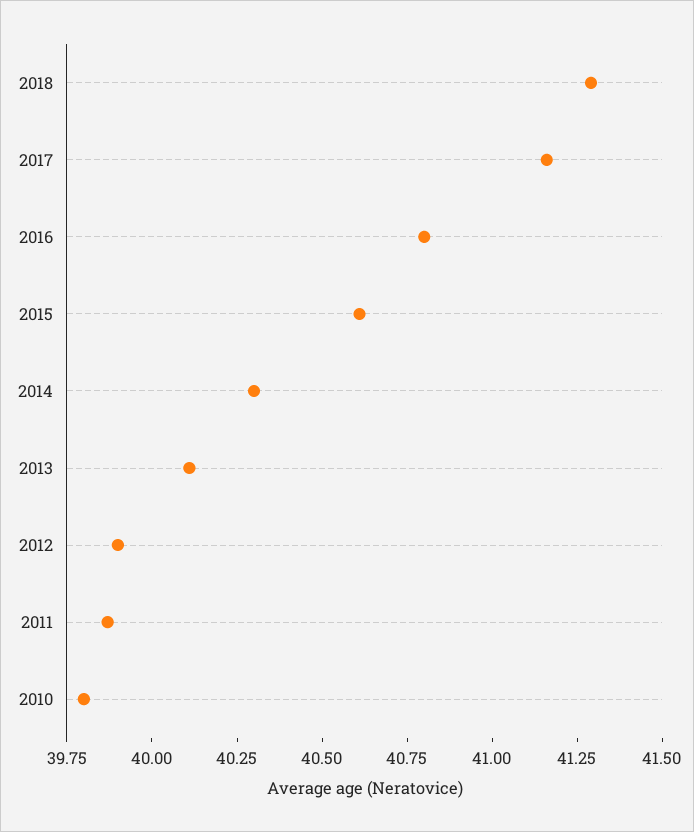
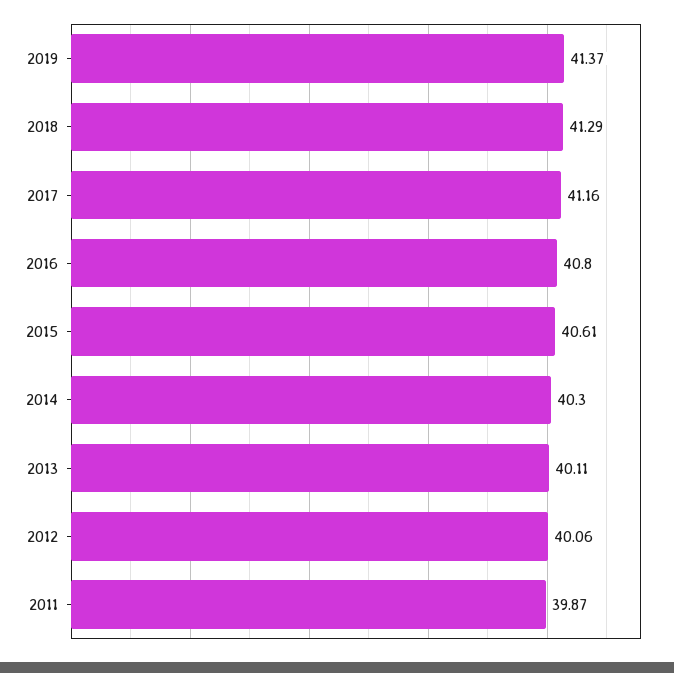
2012: 39.9 -> 40.06
2010: 39.8 -> none
2019: none -> 41.37

